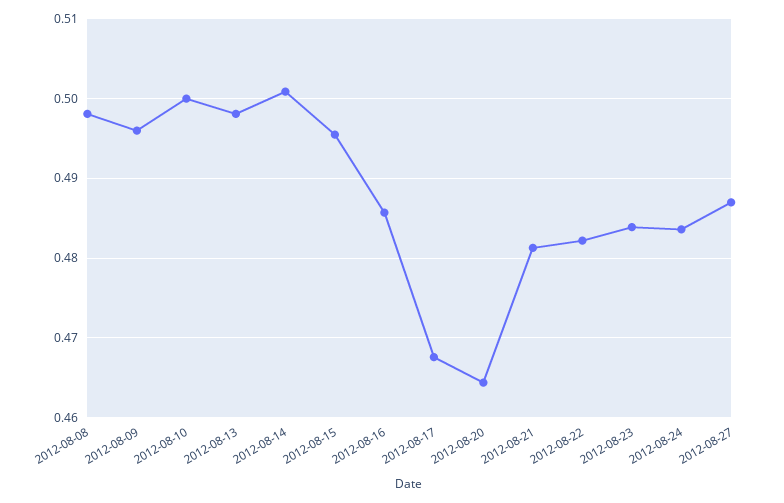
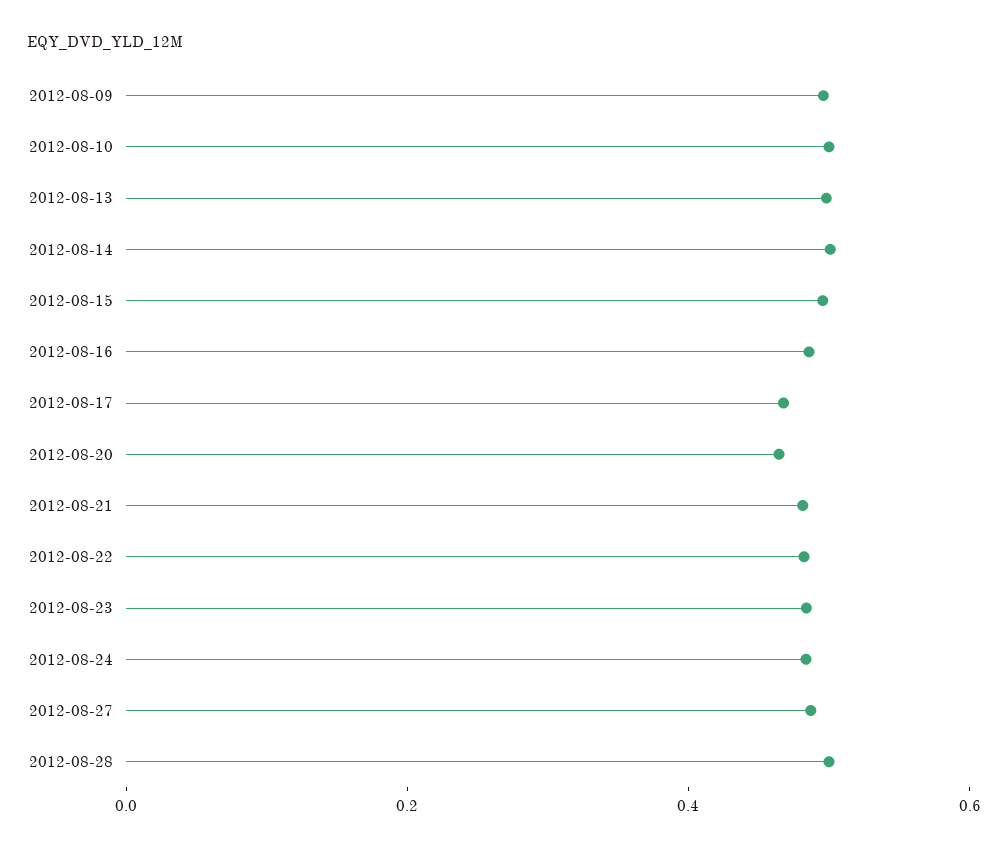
2012-08-08: 0.498 -> none
2012-08-28: none -> 0.5

